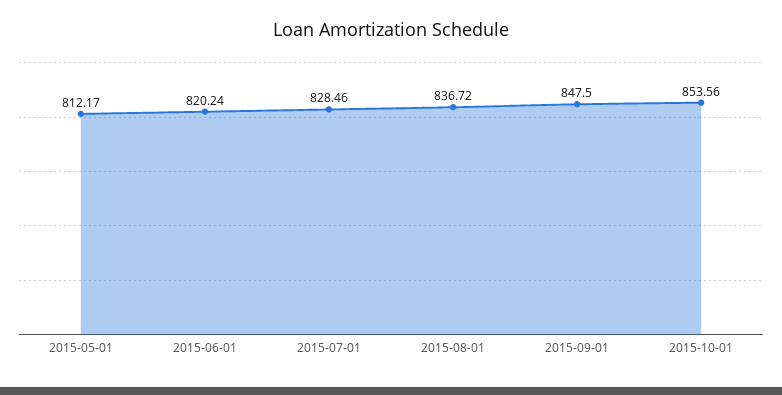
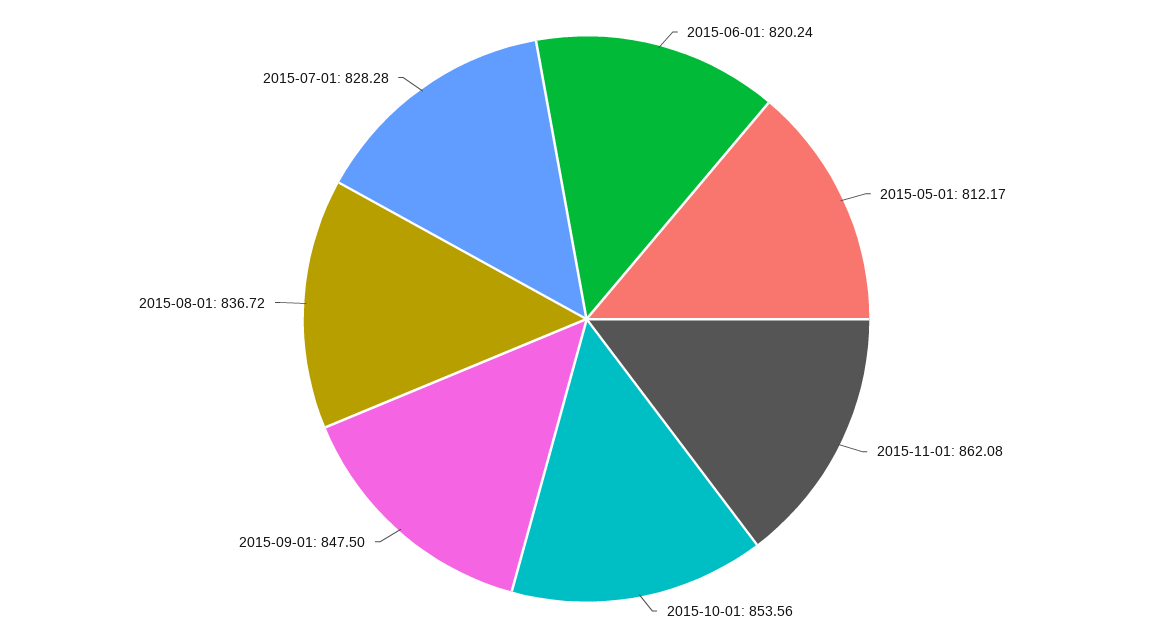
2015-07-01: 828.46 -> 828.28
2015-11-01: none -> 862.08

